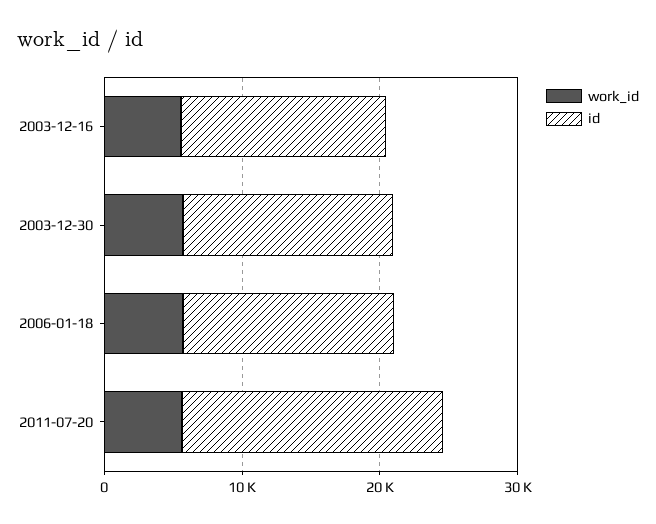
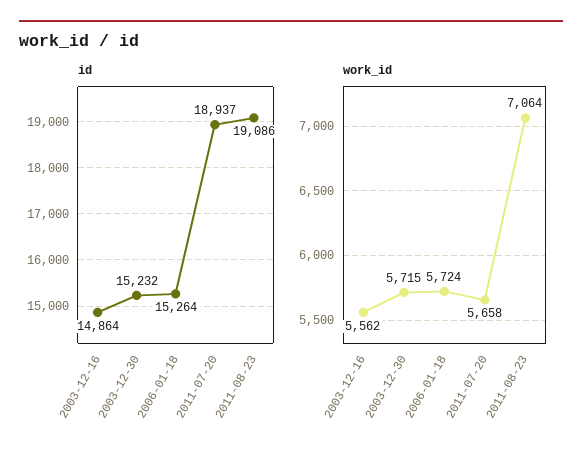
id, 2011-08-23: none -> 19086
work_id, 2011-08-23: none -> 7064

